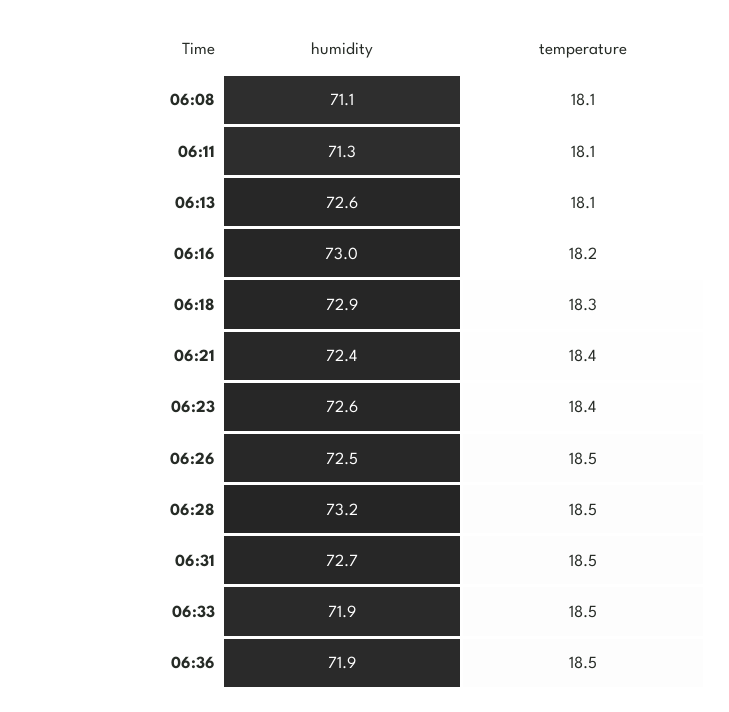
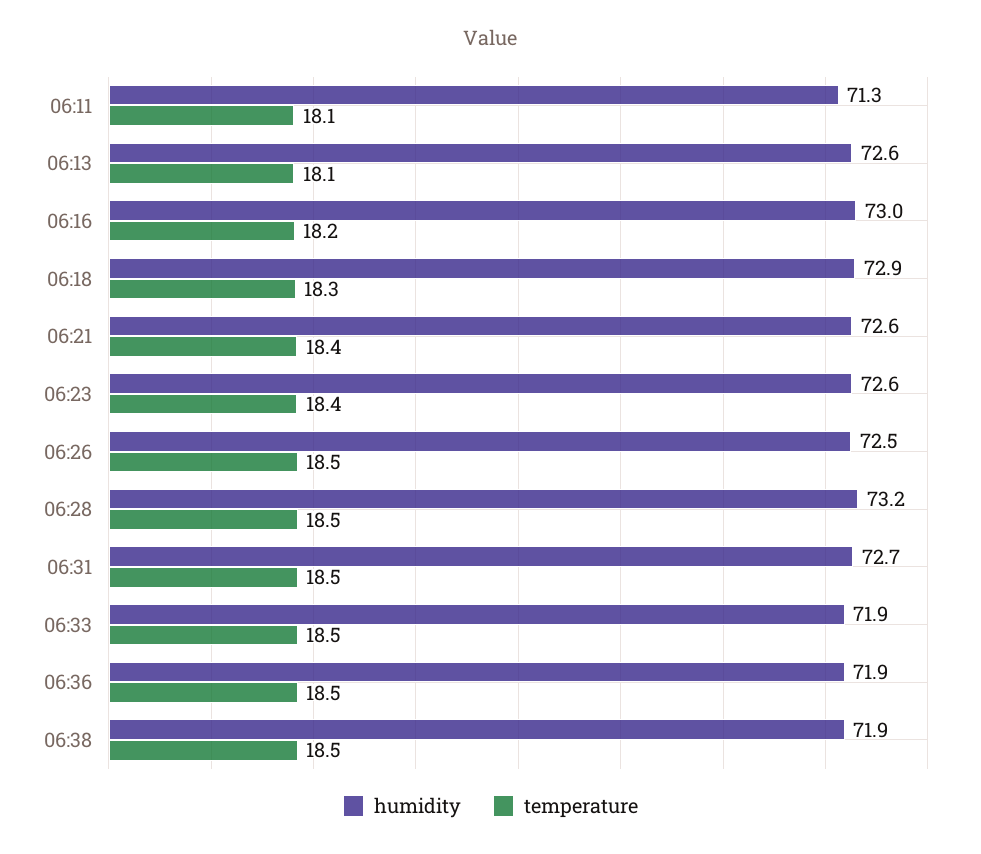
humidity, 06:08: 71.1 -> none
temperature, 06:08: 18.1 -> none
humidity, 06:21: 72.4 -> 72.6
humidity, 06:38: none -> 71.9
temperature, 06:38: none -> 18.5

